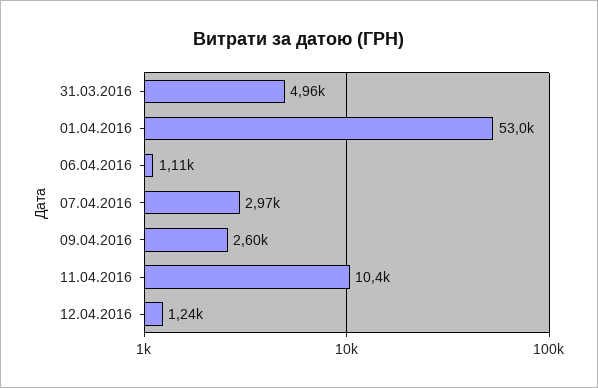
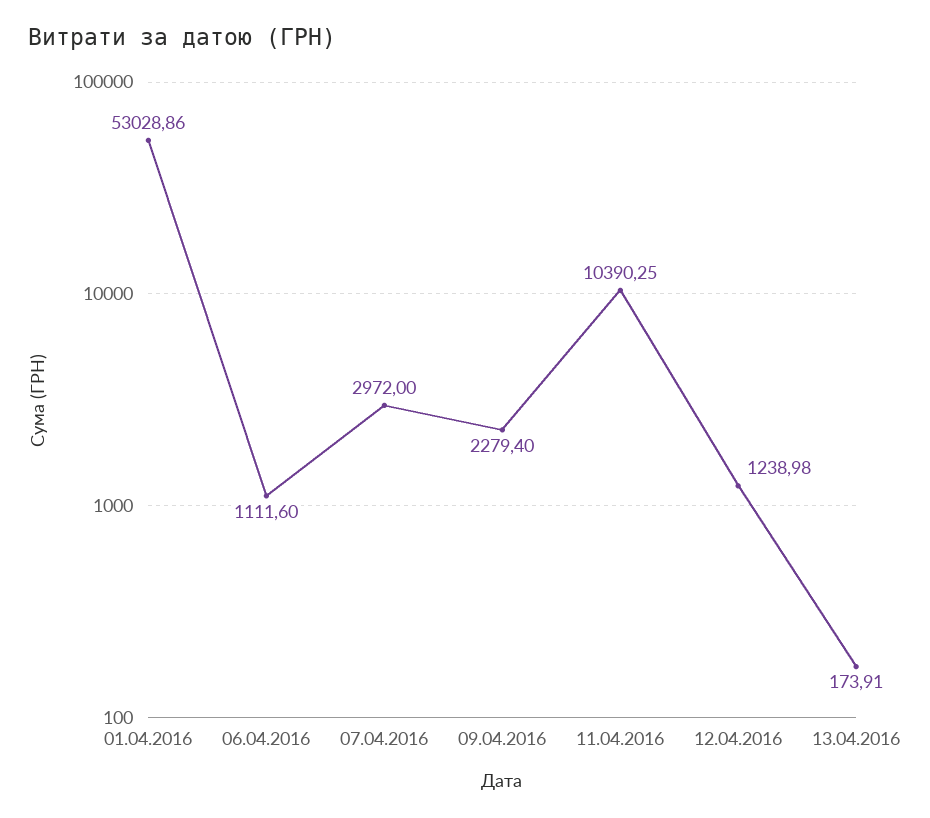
31.03.2016: 4960 -> none
09.04.2016: 2600 -> 2279.4
13.04.2016: none -> 173.91

